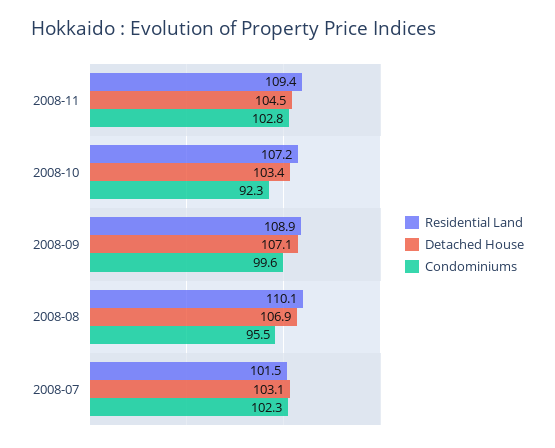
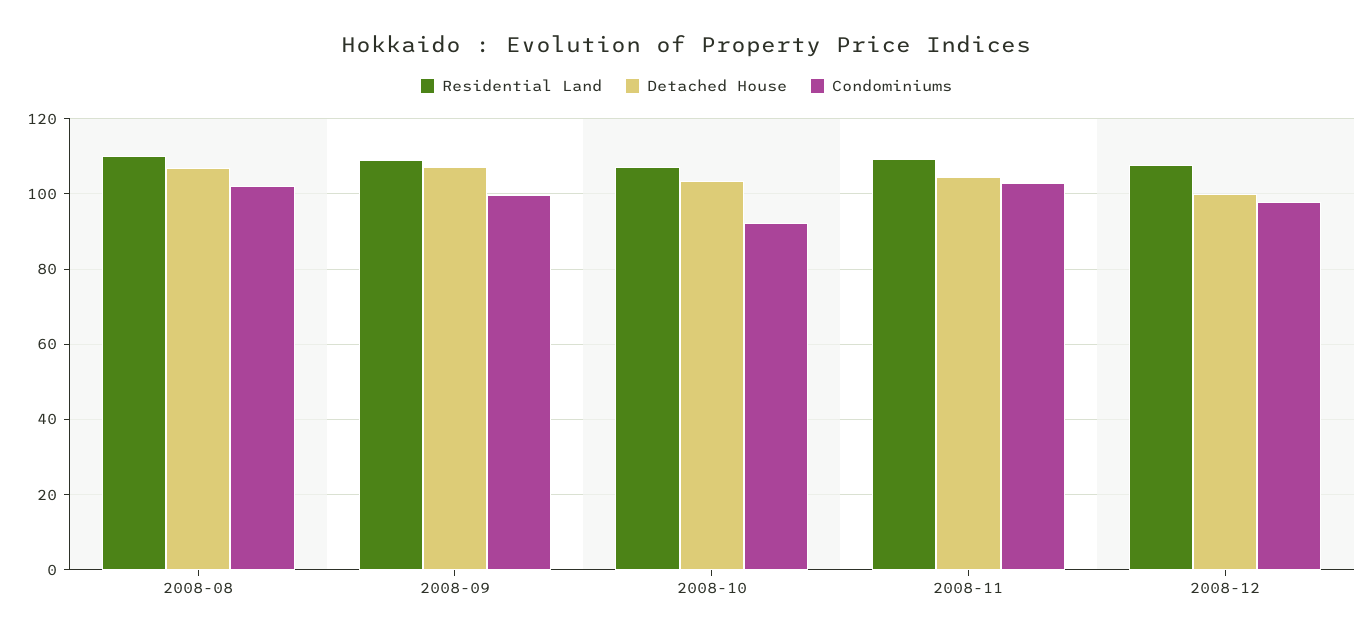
Condominiums, 2008-08: 95.5 -> 102
Residential Land, 2008-07: 101.5 -> none
Detached House, 2008-07: 103.1 -> none
Condominiums, 2008-07: 102.3 -> none
Residential Land, 2008-12: none -> 108
Detached House, 2008-12: none -> 100
Condominiums, 2008-12: none -> 98

